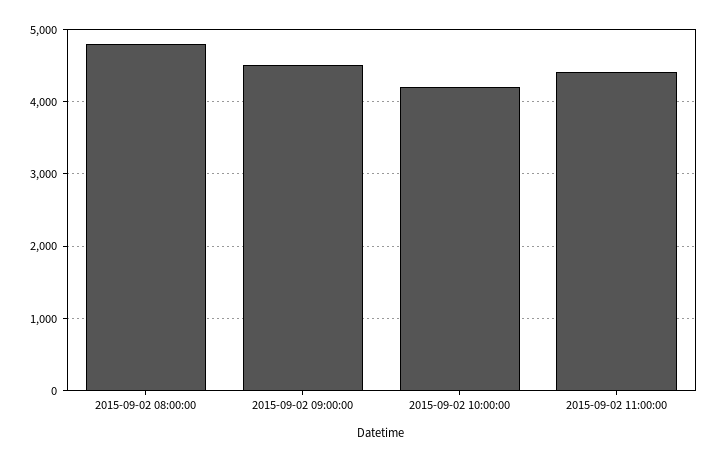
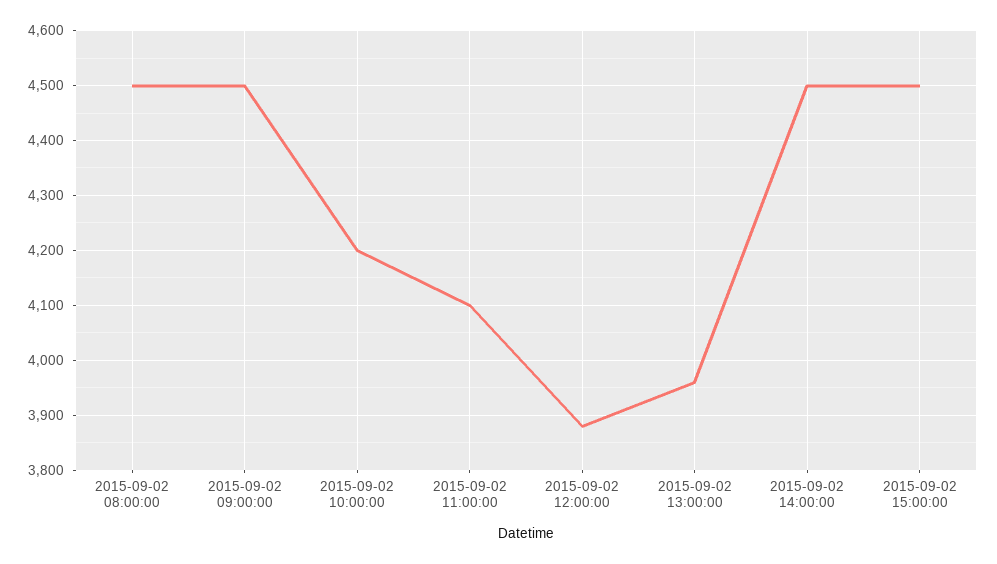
2015-09-02 08:00:00: 4800 -> 4500
2015-09-02 11:00:00: 4400 -> 4100
2015-09-02 12:00:00: none -> 3880
2015-09-02 13:00:00: none -> 3960
2015-09-02 14:00:00: none -> 4500
2015-09-02 15:00:00: none -> 4500

